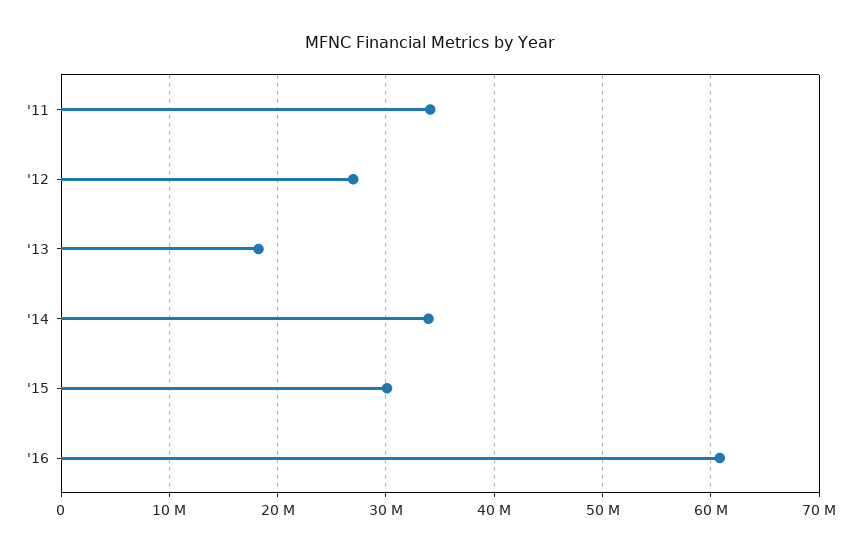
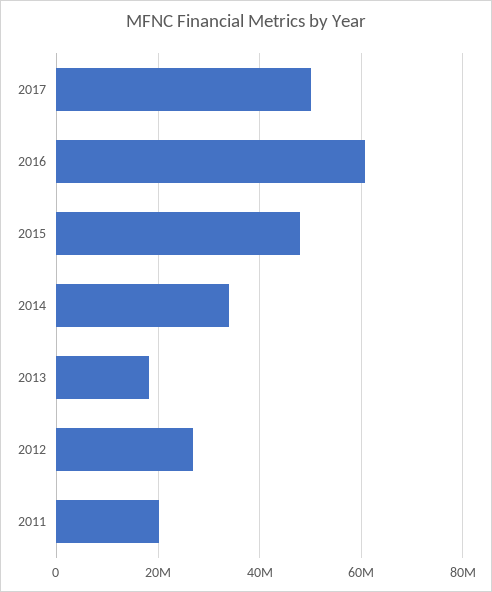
'11: 34000000 -> 20000000
'15: 30000000 -> 48000000
2017: none -> 50000000

